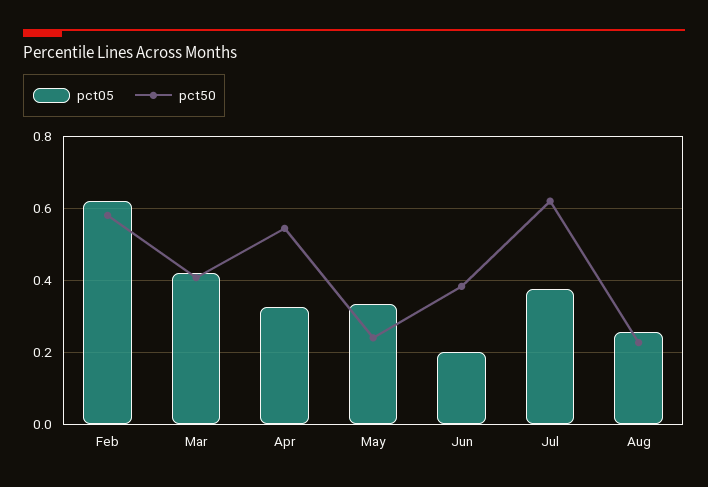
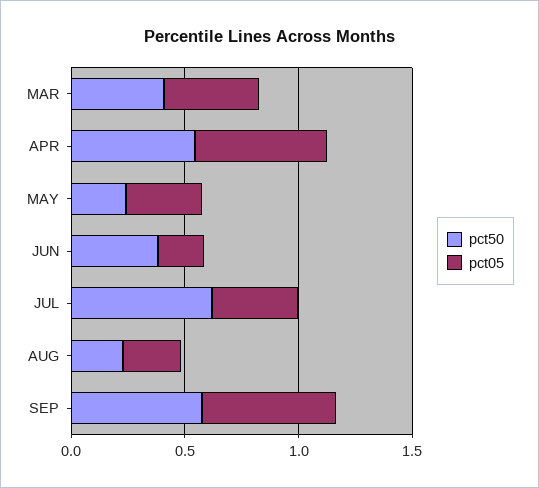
pct05, Feb: 0.62 -> none
pct50, Feb: 0.58 -> none
pct05, Apr: 0.32 -> 0.6
pct50, SEP: none -> 0.6
pct05, SEP: none -> 0.6

